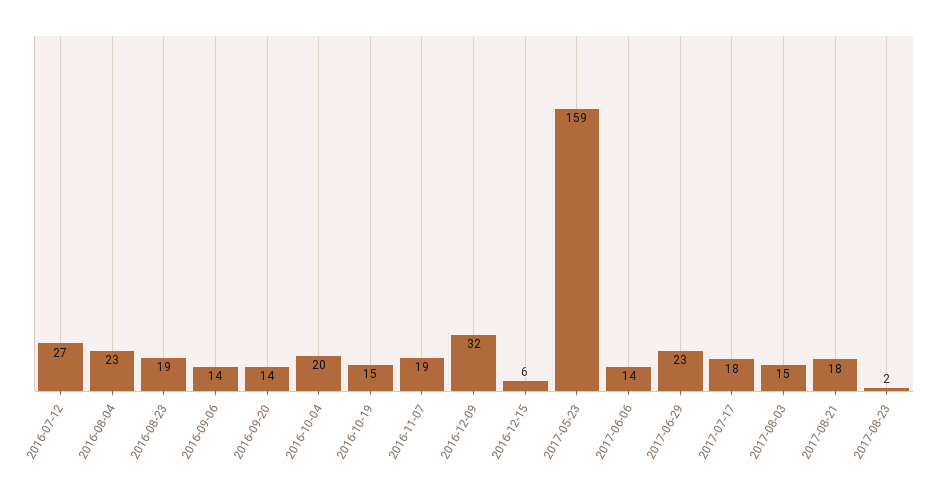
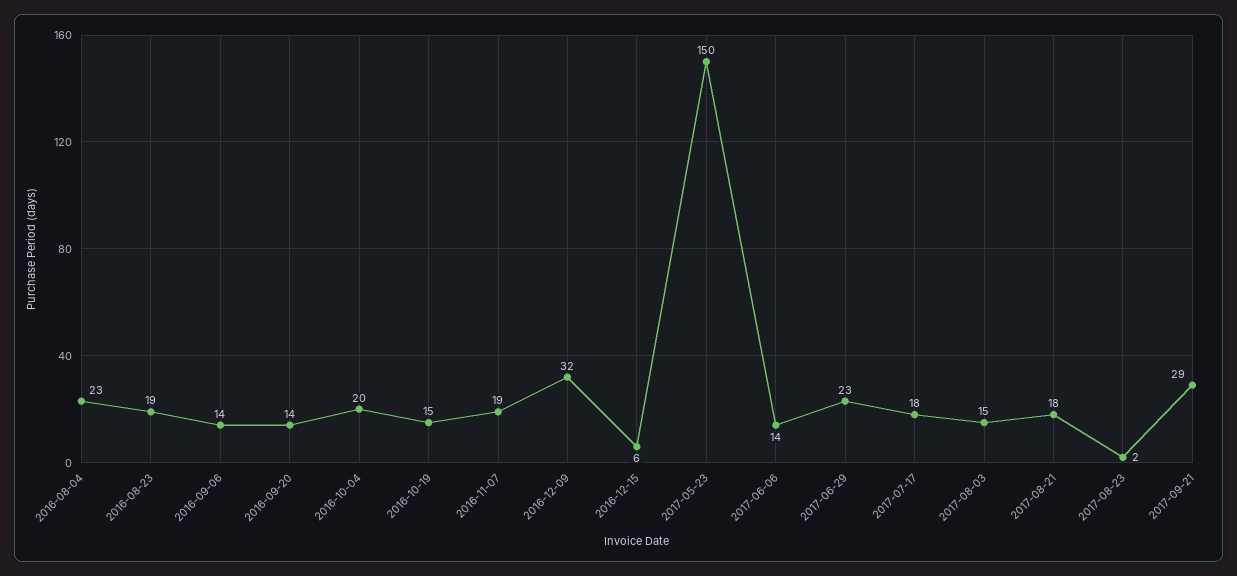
2016-07-12: 27 -> none
2017-05-23: 159 -> 150
2017-09-21: none -> 29

